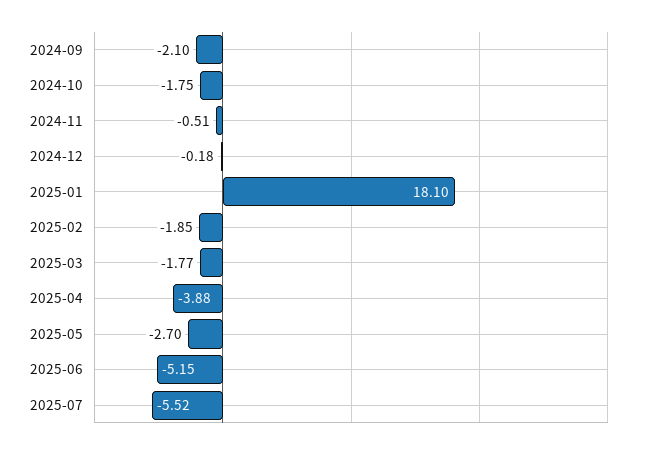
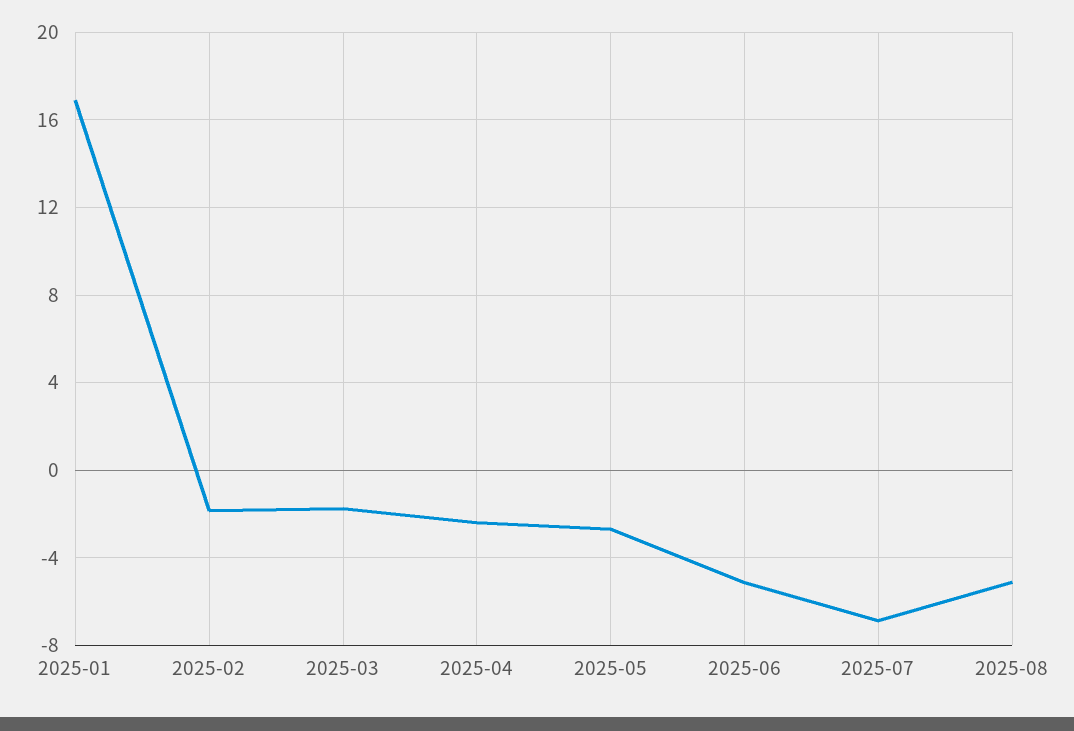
2024-09: -2.1 -> none
2024-10: -1.75 -> none
2024-11: -0.51 -> none
2024-12: -0.18 -> none
2025-01: 18.1 -> 17
2025-04: -3.88 -> -2.5
2025-07: -5.52 -> -7
2025-08: none -> -5

